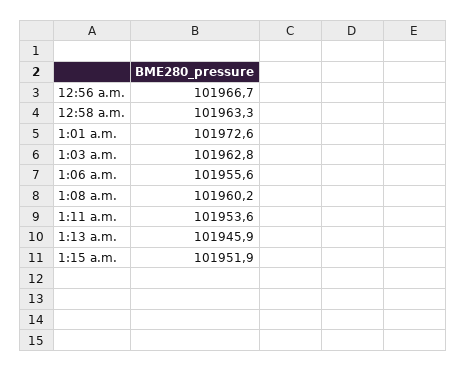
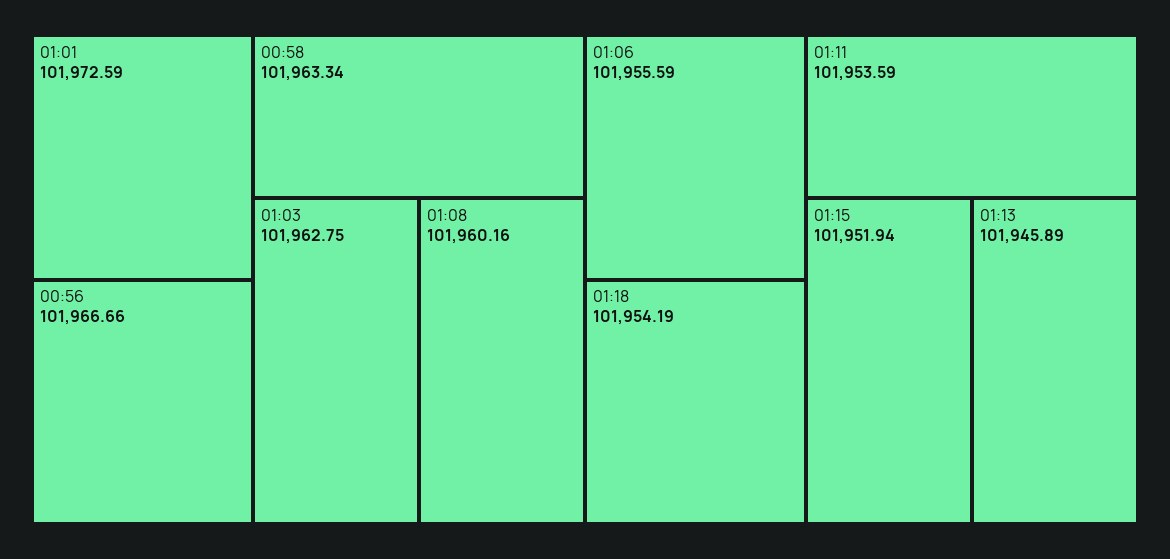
01:18: none -> 101954.19

